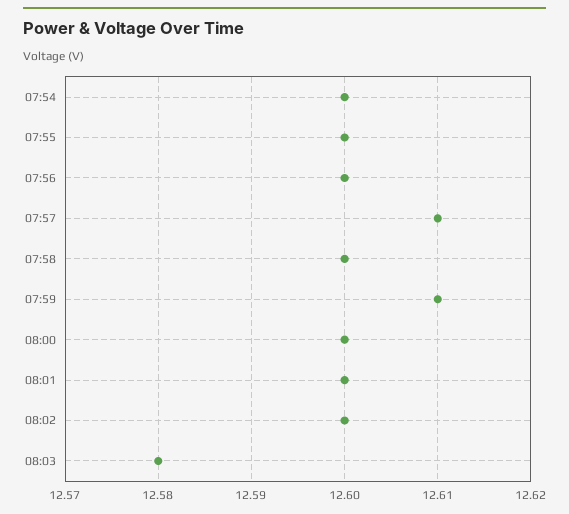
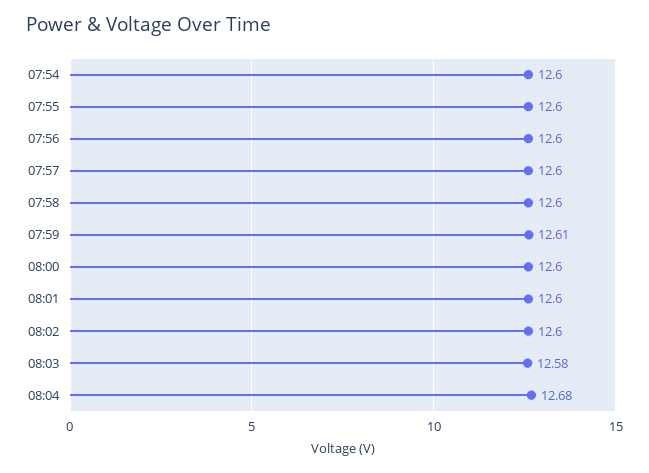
07:57: 12.61 -> 12.6
08:04: none -> 12.68

